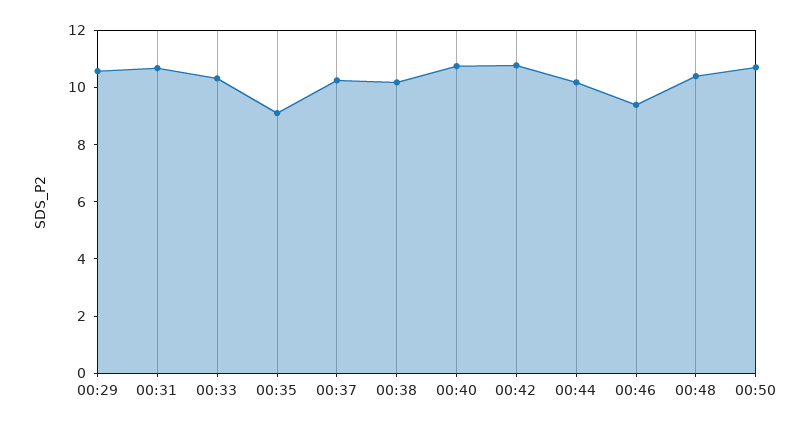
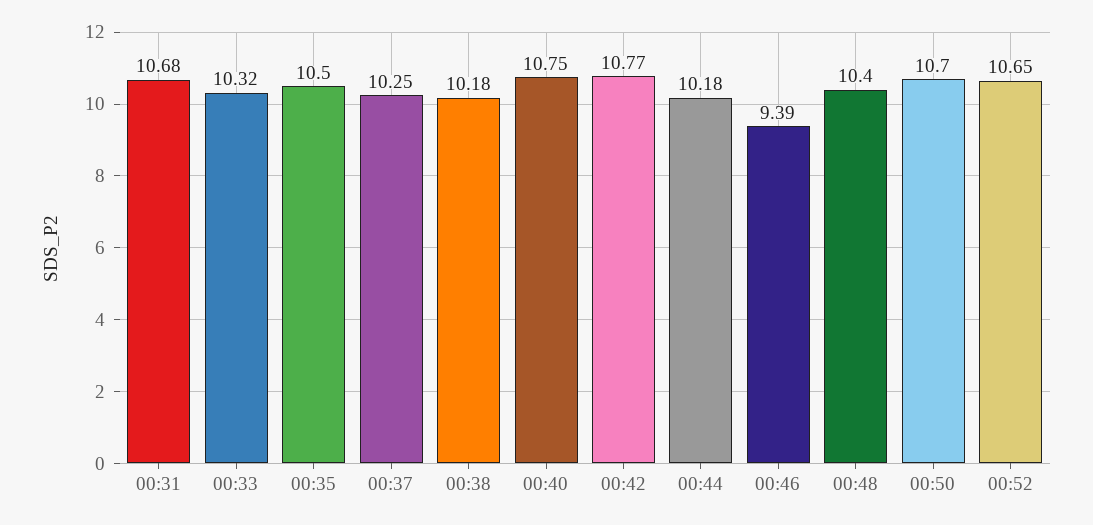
00:29: 10.5 -> none
00:35: 9 -> 10.5
00:52: none -> 10.65

